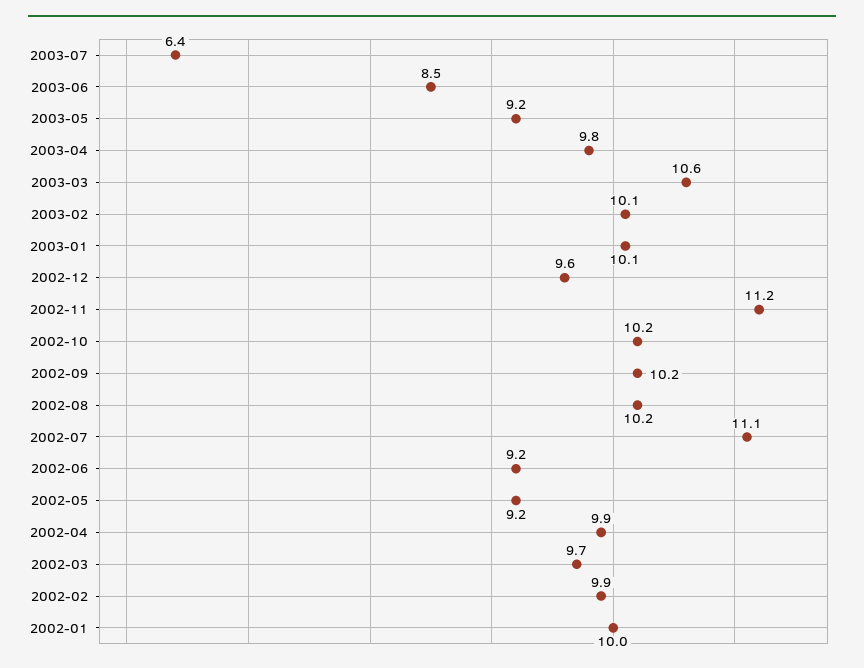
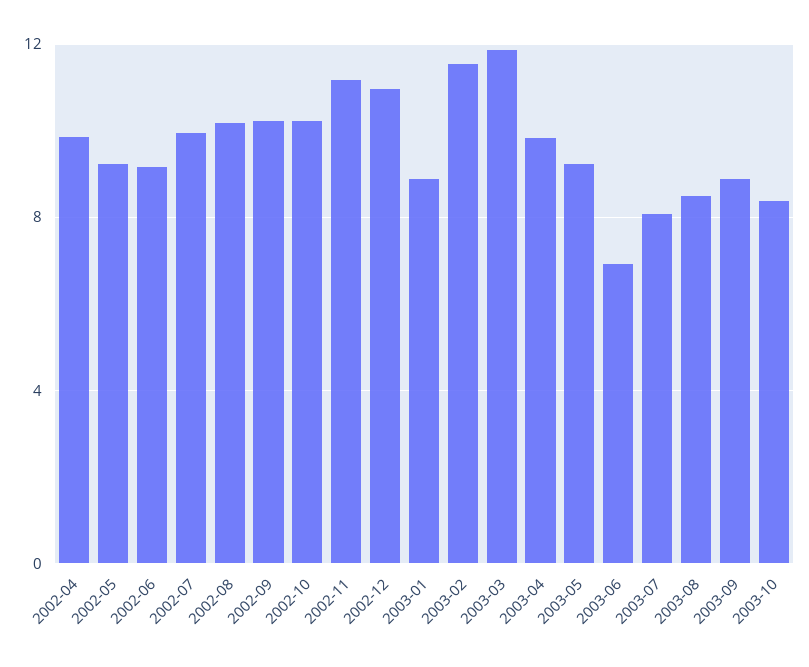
2003-07: 6.4 -> 8
2003-06: 8.5 -> 7
2003-03: 10.6 -> 12
2003-02: 10.1 -> 11.5
2003-01: 10.1 -> 9
2002-12: 9.6 -> 11
2002-07: 11.1 -> 10
2002-03: 9.7 -> none
2002-02: 9.9 -> none
2002-01: 10 -> none
2003-08: none -> 8.5
2003-09: none -> 9
2003-10: none -> 8.5

